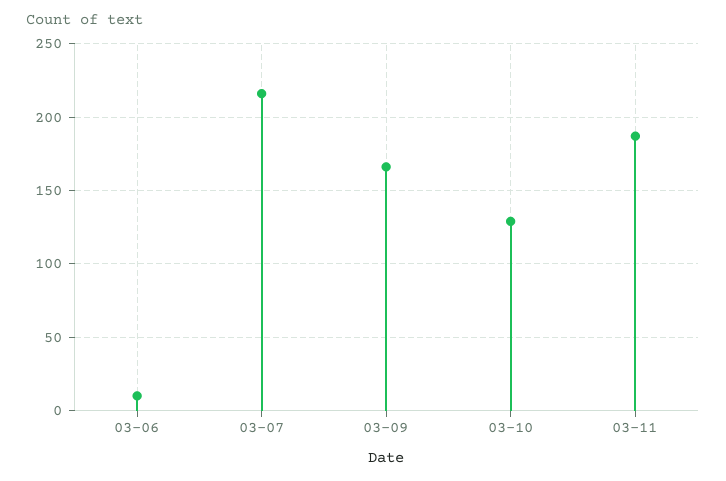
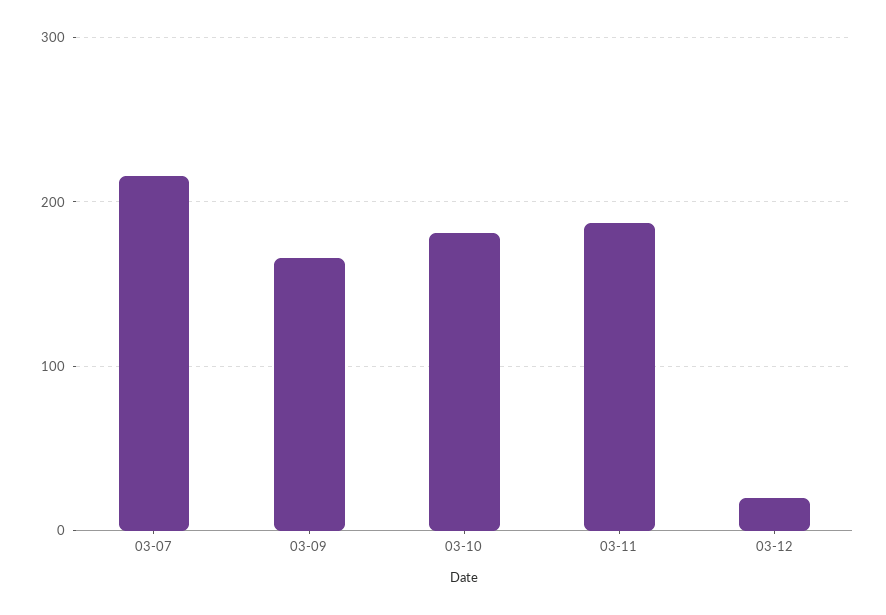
03-06: 10 -> none
03-10: 130 -> 180
03-12: none -> 20

